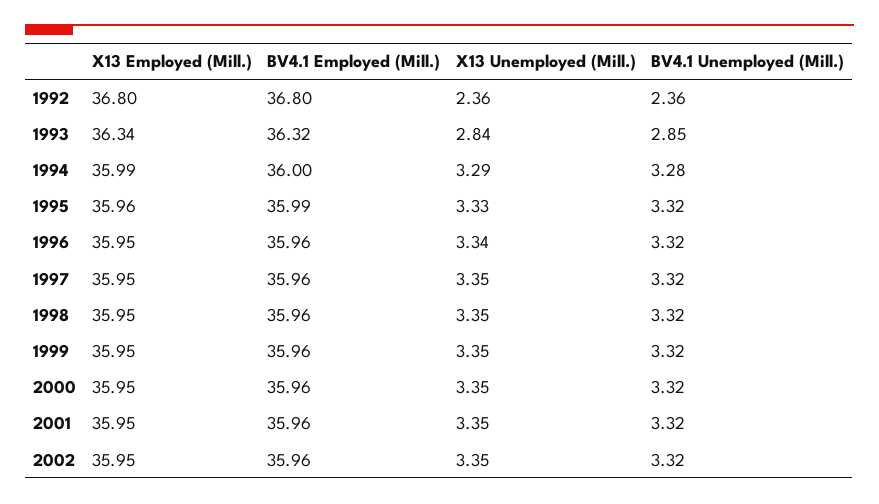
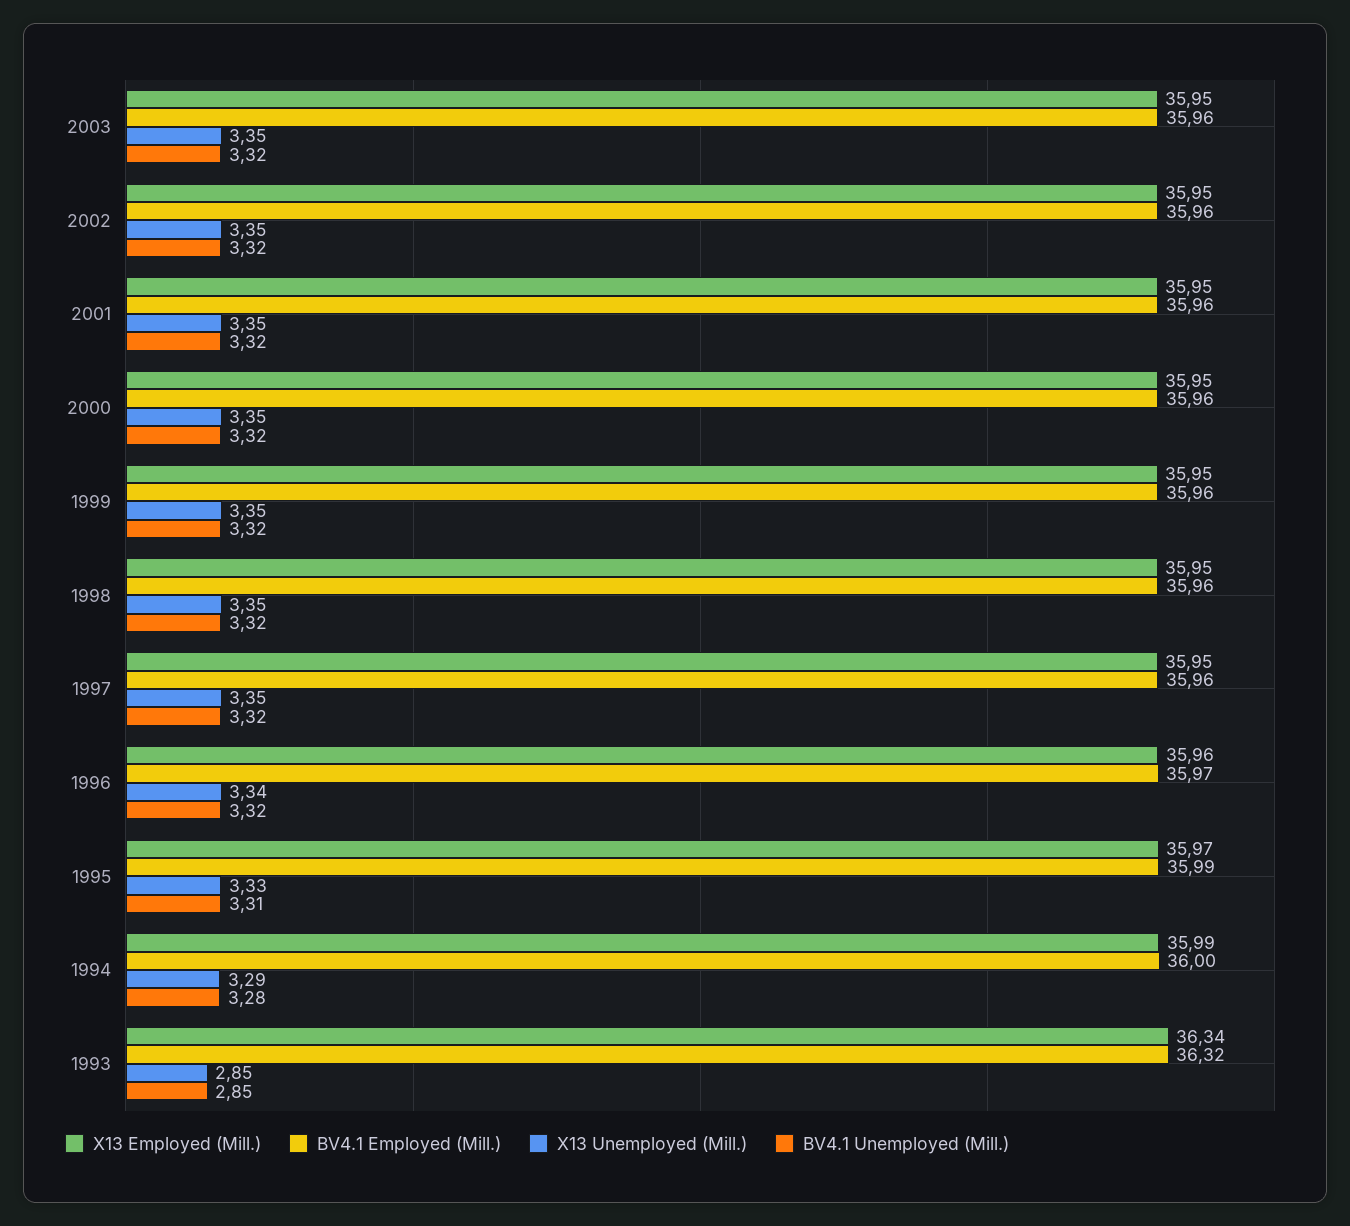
X13 Employed (Mill.), 1992: 36.8 -> none
BV4.1 Employed (Mill.), 1992: 36.8 -> none
X13 Unemployed (Mill.), 1992: 2.36 -> none
BV4.1 Unemployed (Mill.), 1992: 2.36 -> none
X13 Unemployed (Mill.), 1993: 2.84 -> 2.85
X13 Employed (Mill.), 1995: 35.96 -> 35.97
BV4.1 Unemployed (Mill.), 1995: 3.32 -> 3.31
X13 Employed (Mill.), 1996: 35.95 -> 35.96
BV4.1 Employed (Mill.), 1996: 35.96 -> 35.97
X13 Employed (Mill.), 2003: none -> 35.95
BV4.1 Employed (Mill.), 2003: none -> 35.96
X13 Unemployed (Mill.), 2003: none -> 3.35
BV4.1 Unemployed (Mill.), 2003: none -> 3.32

